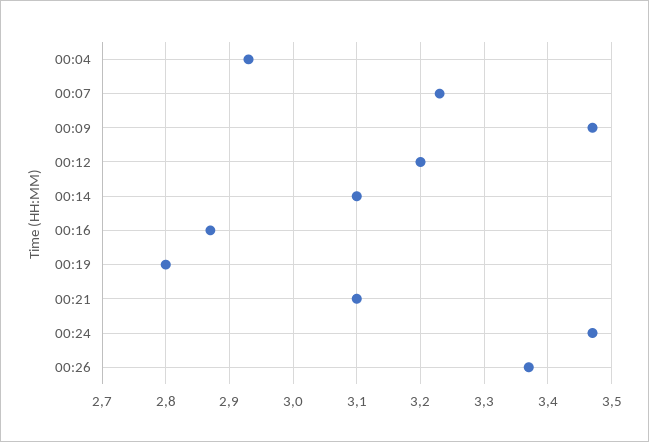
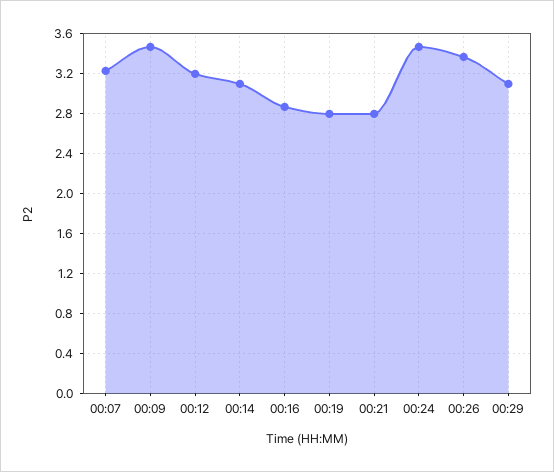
00:04: 2.93 -> none
00:21: 3.1 -> 2.8
00:29: none -> 3.1

